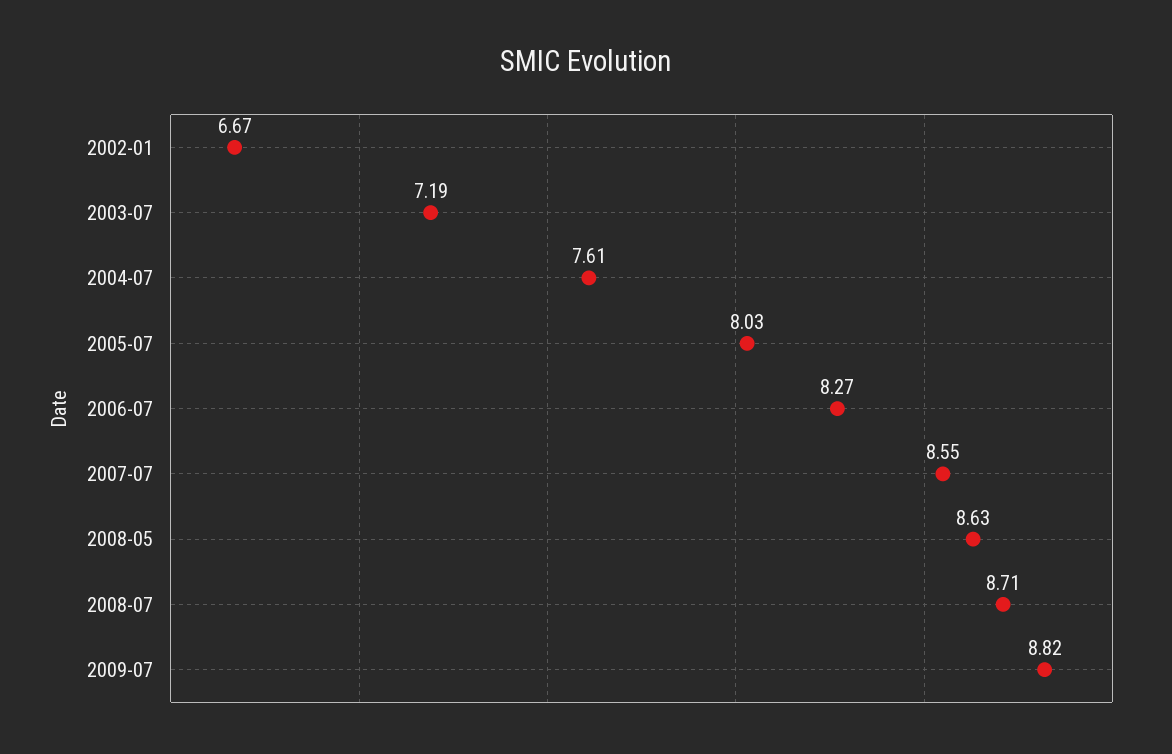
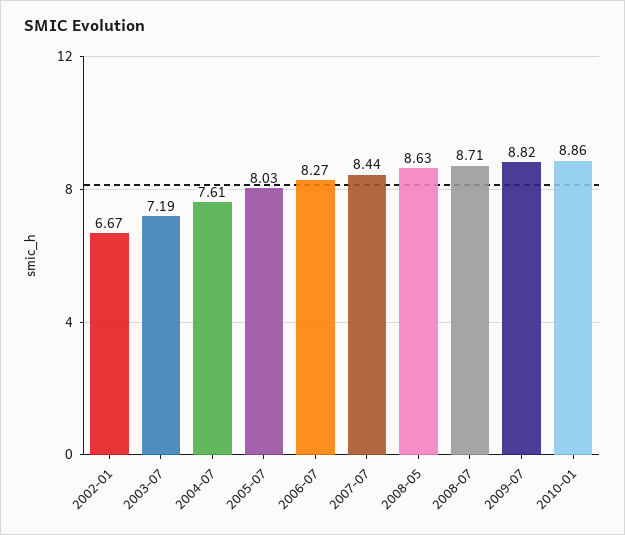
2007-07: 8.55 -> 8.44
2010-01: none -> 8.86

